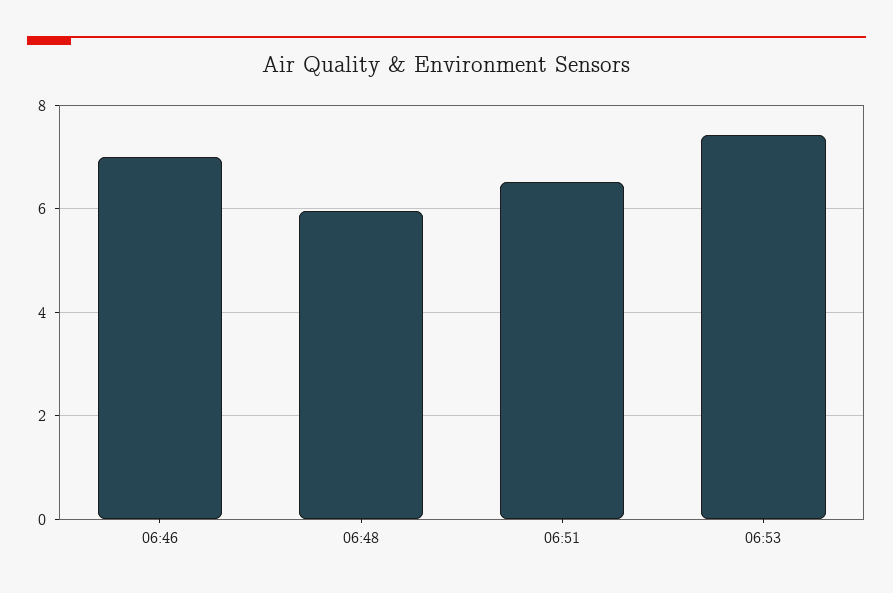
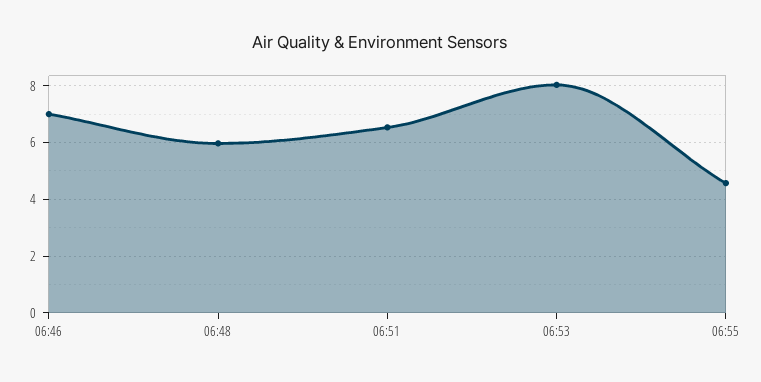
06:53: 7.4 -> 8
06:55: none -> 4.5

